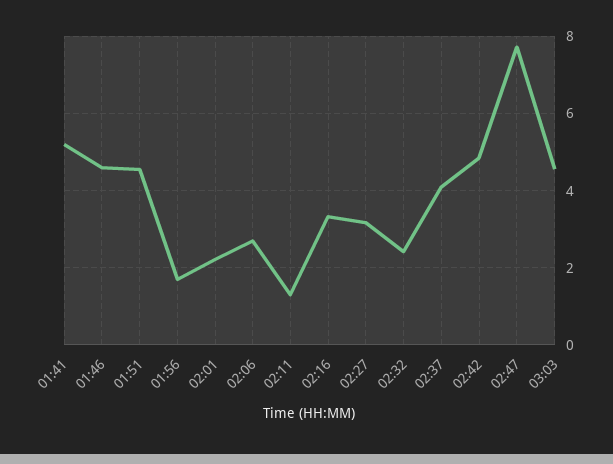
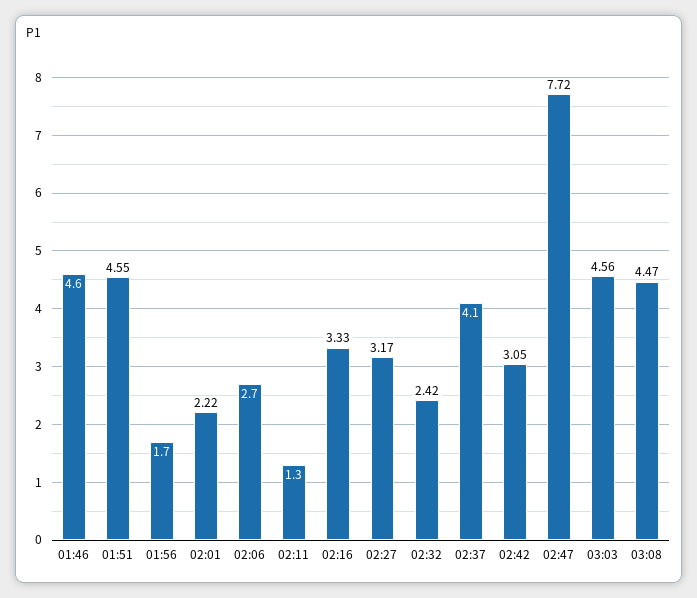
01:41: 5.2 -> none
02:42: 4.8 -> 3.05
03:08: none -> 4.47

